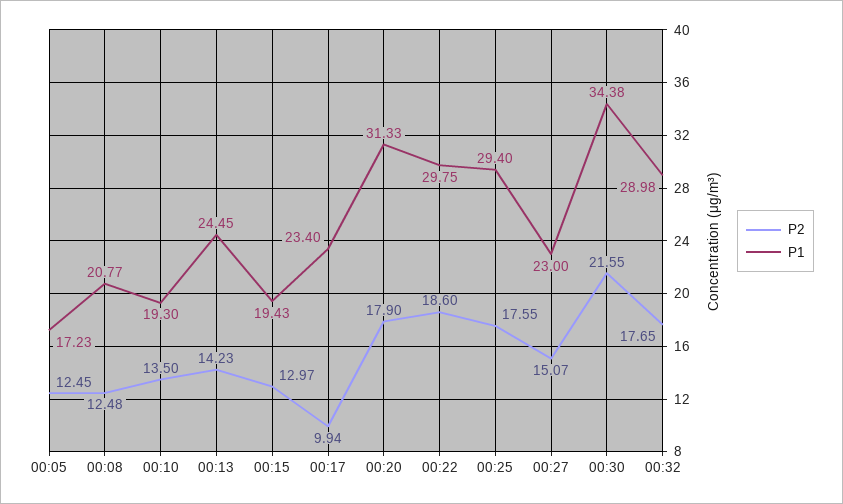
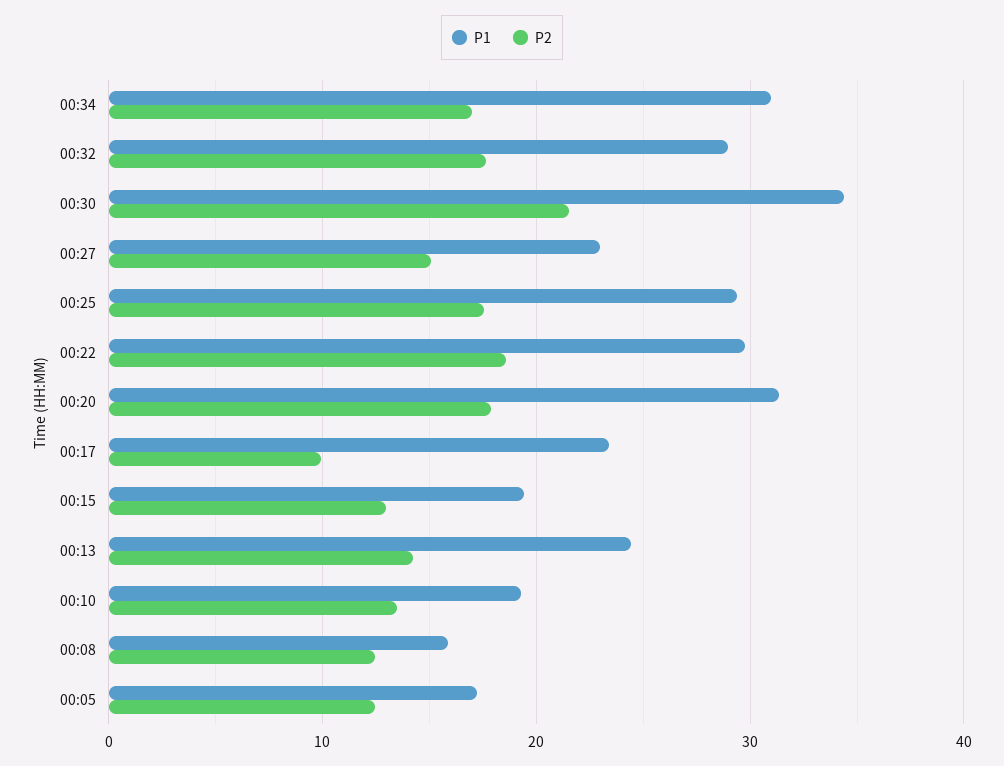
P1, 00:08: 20.77 -> 16
P1, 00:34: none -> 31
P2, 00:34: none -> 17

